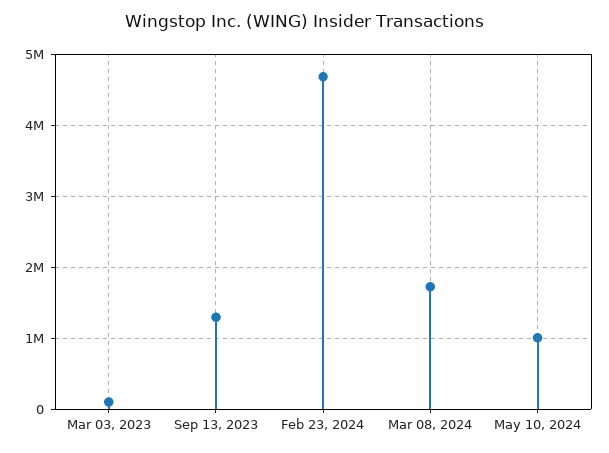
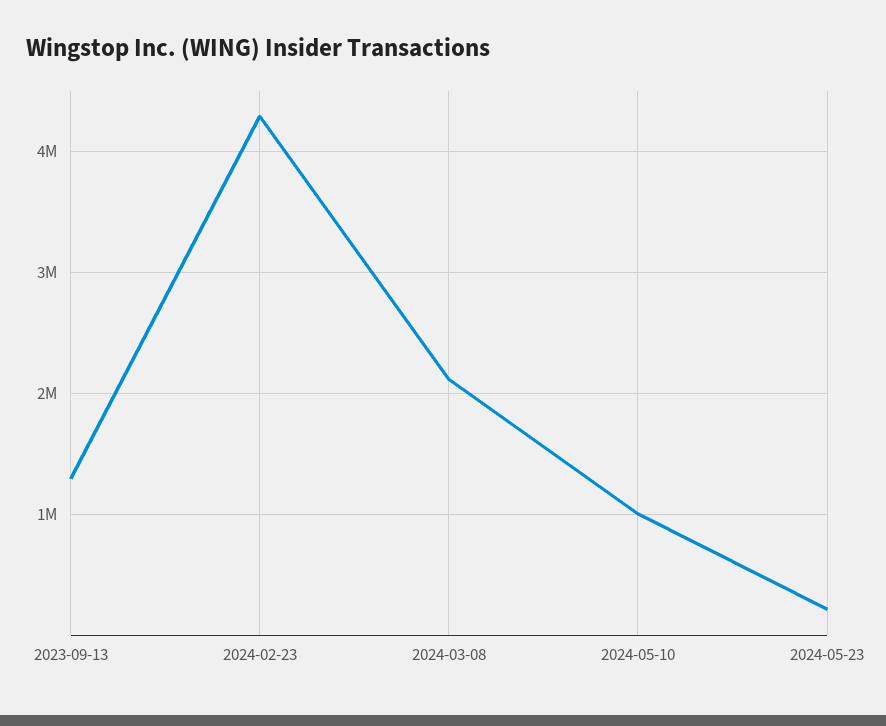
Mar 03, 2023: 100000 -> none
Feb 23, 2024: 4700000 -> 4300000
Mar 08, 2024: 1700000 -> 2100000
2024-05-23: none -> 200000

